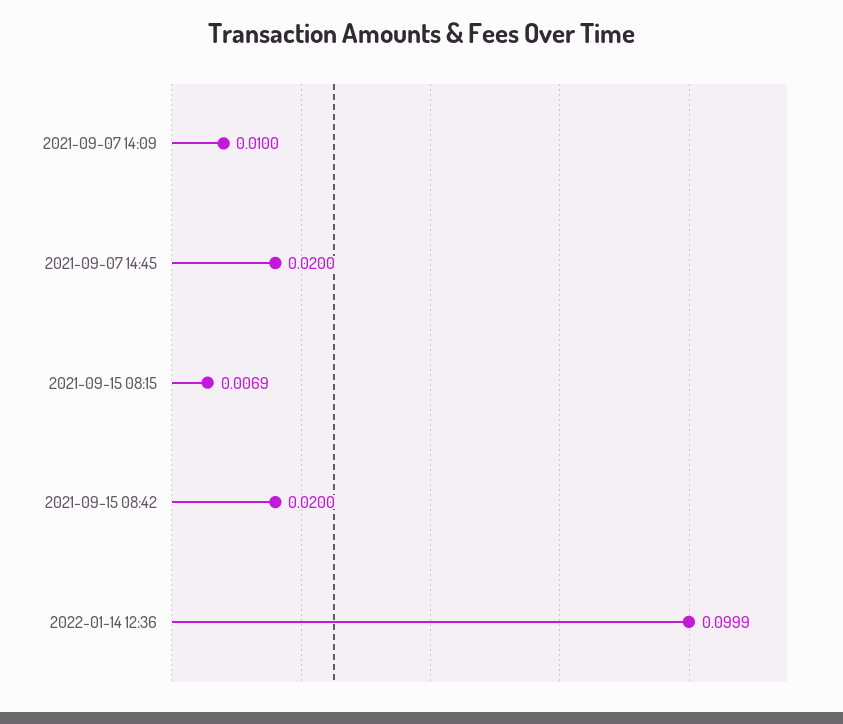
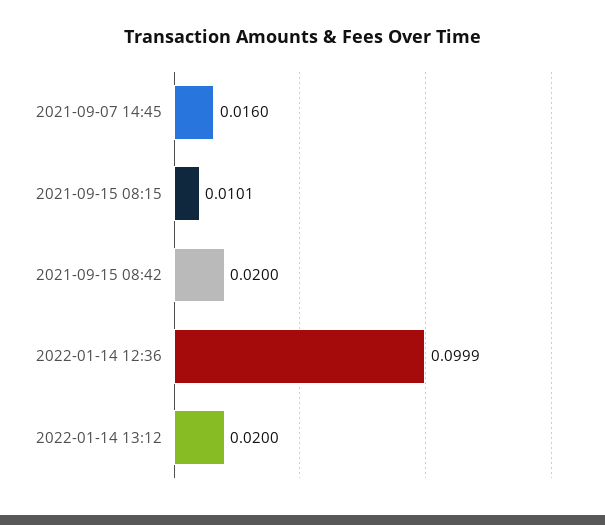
2021-09-07 14:09: 0.01 -> none
2021-09-07 14:45: 0.02 -> 0.016
2021-09-15 08:15: 0.0069 -> 0.0101
2022-01-14 13:12: none -> 0.02

